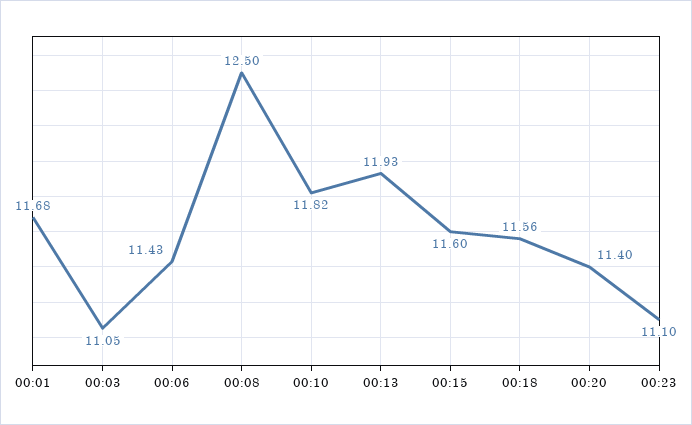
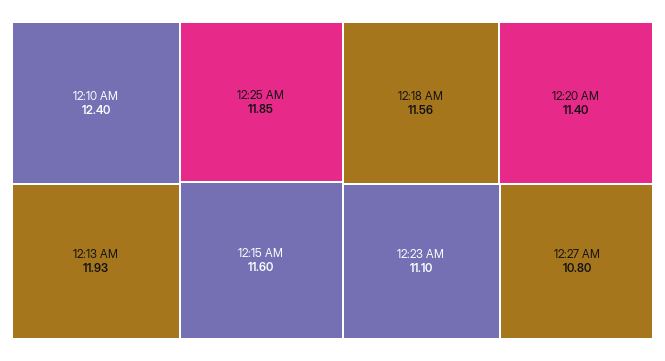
00:01: 11.68 -> none
00:03: 11.05 -> none
00:06: 11.43 -> none
00:08: 12.5 -> none
00:10: 11.82 -> 12.4
12:25 AM: none -> 11.85
12:27 AM: none -> 10.8

